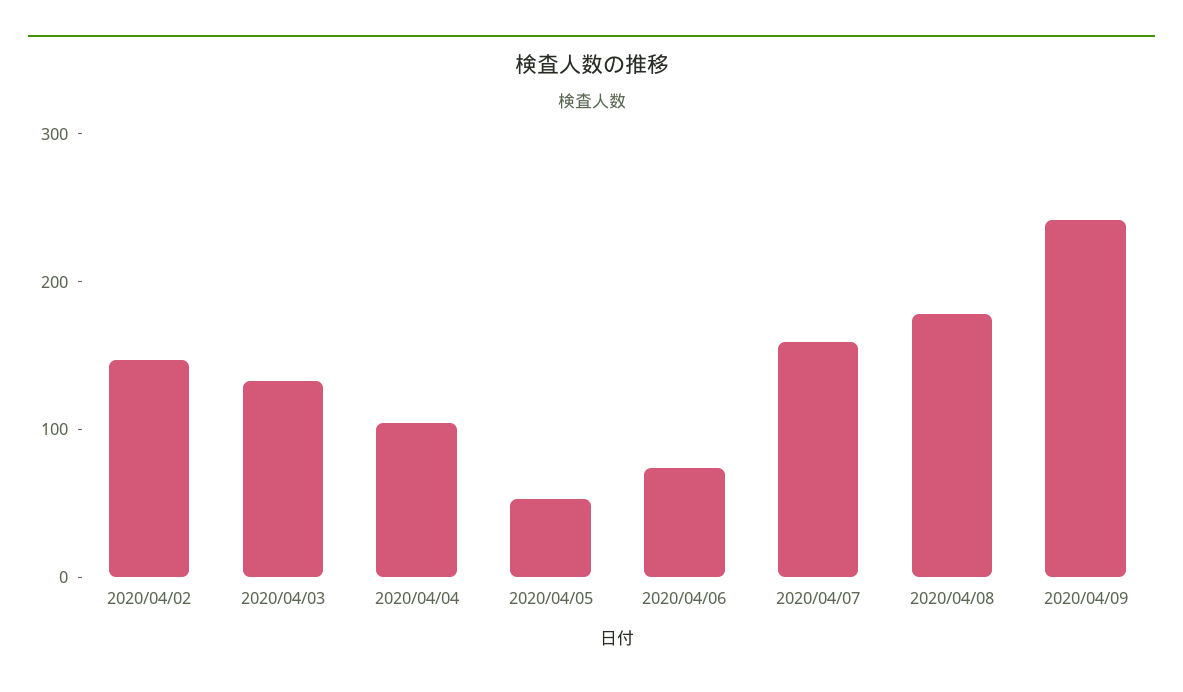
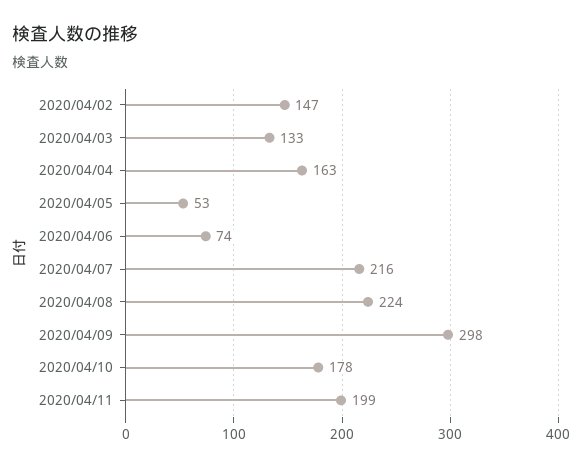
2020/04/04: 100 -> 163
2020/04/07: 160 -> 216
2020/04/08: 180 -> 224
2020/04/09: 240 -> 298
2020/04/10: none -> 178
2020/04/11: none -> 199

